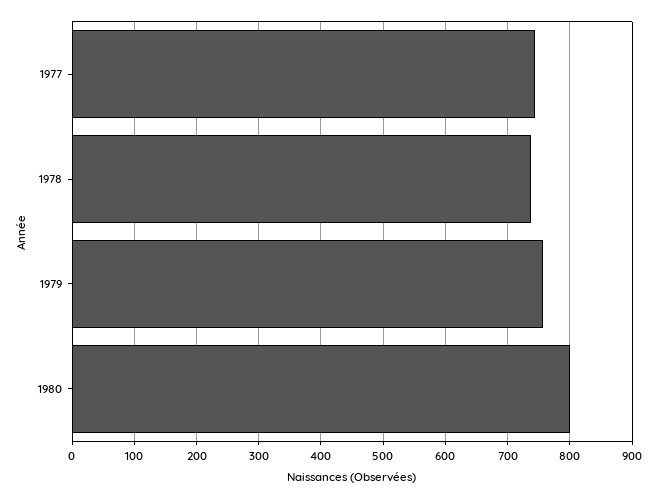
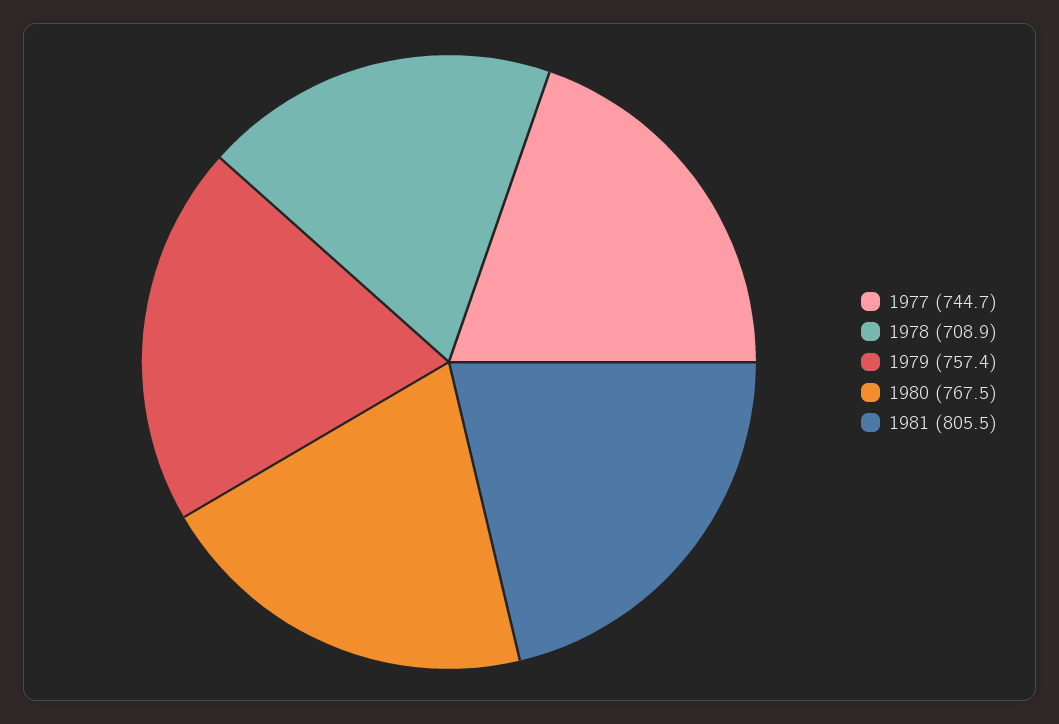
1978: 740 -> 708.9
1980: 800 -> 767.5
1981: none -> 805.5

